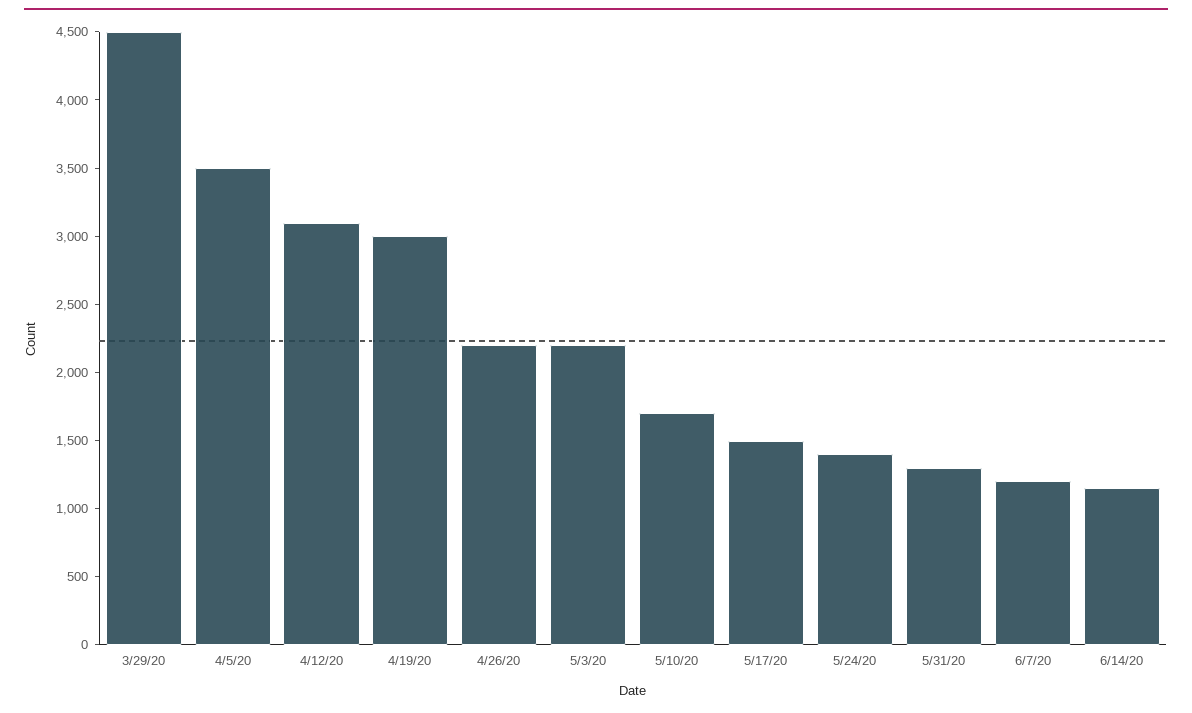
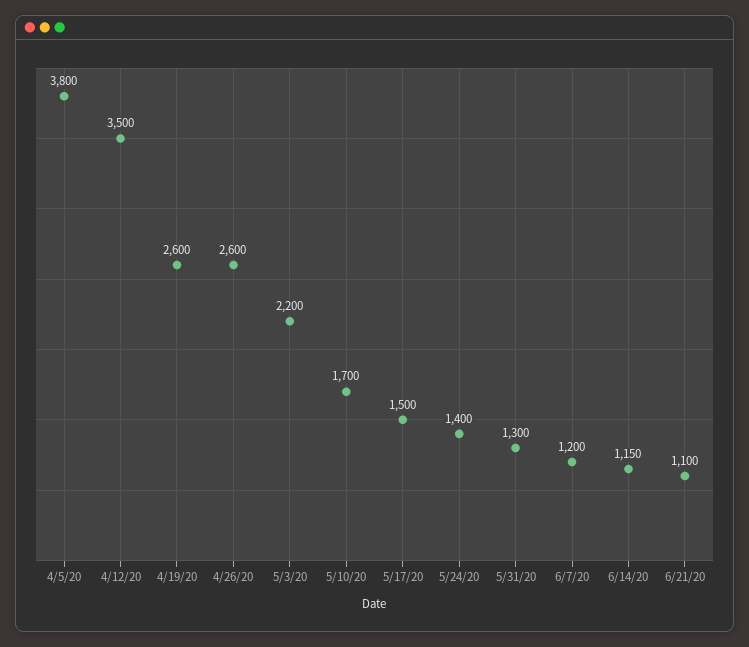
3/29/20: 4500 -> none
4/5/20: 3500 -> 3800
4/12/20: 3100 -> 3500
4/19/20: 3000 -> 2600
4/26/20: 2200 -> 2600
6/21/20: none -> 1100

